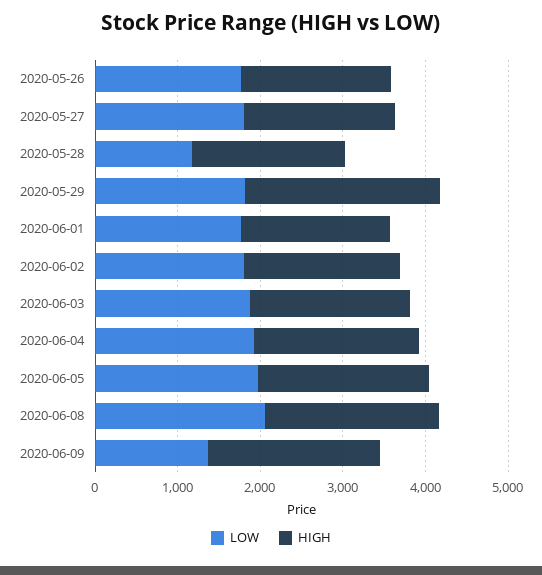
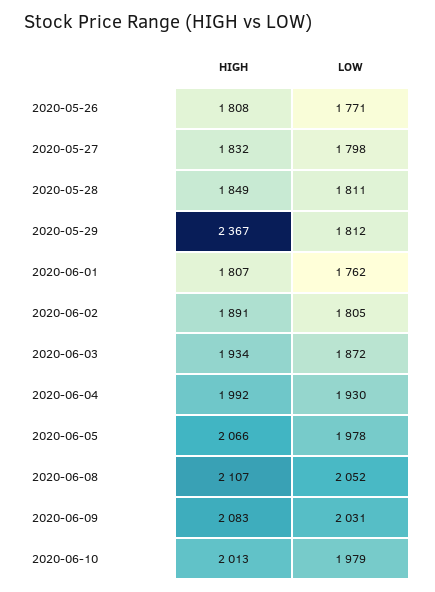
LOW, 2020-05-28: 1200 -> 1811
LOW, 2020-06-09: 1400 -> 2031
HIGH, 2020-06-10: none -> 2013
LOW, 2020-06-10: none -> 1979

